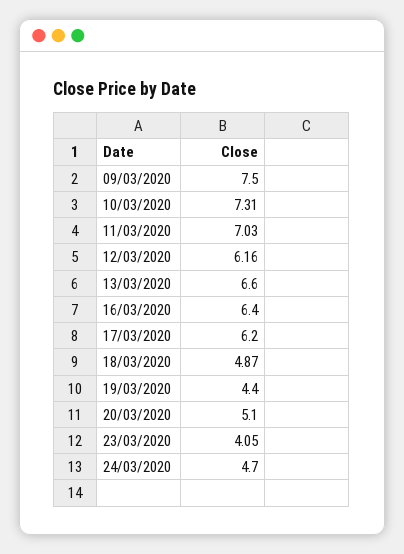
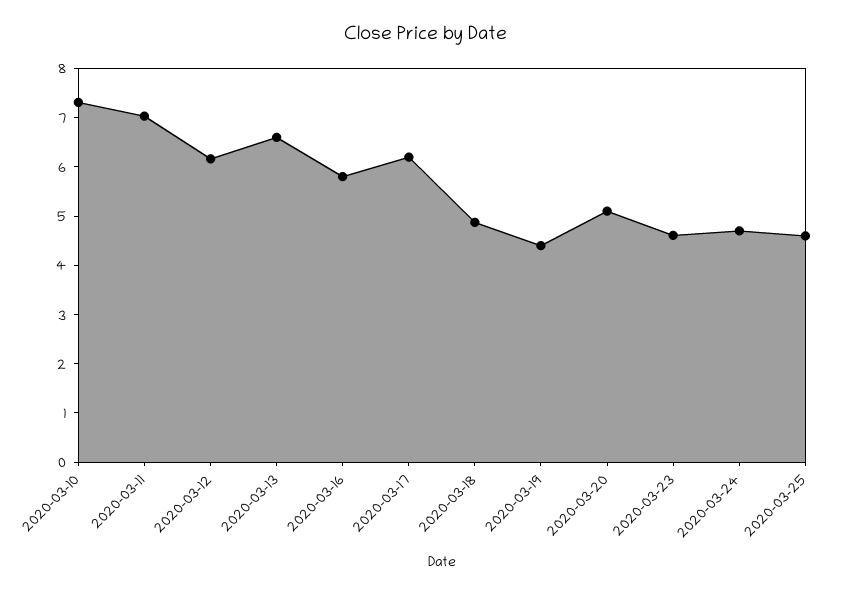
09/03/2020: 7.5 -> none
16/03/2020: 6.4 -> 5.8
23/03/2020: 4.05 -> 4.6
2020-03-25: none -> 4.6

